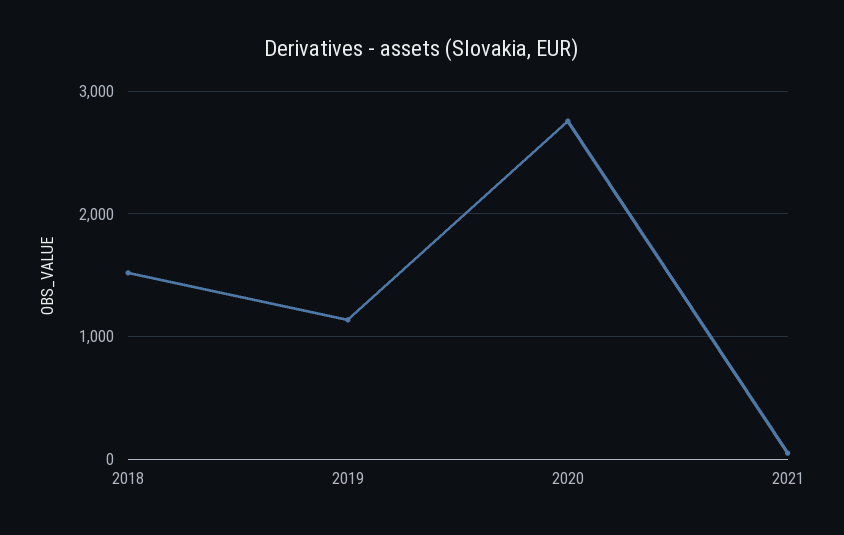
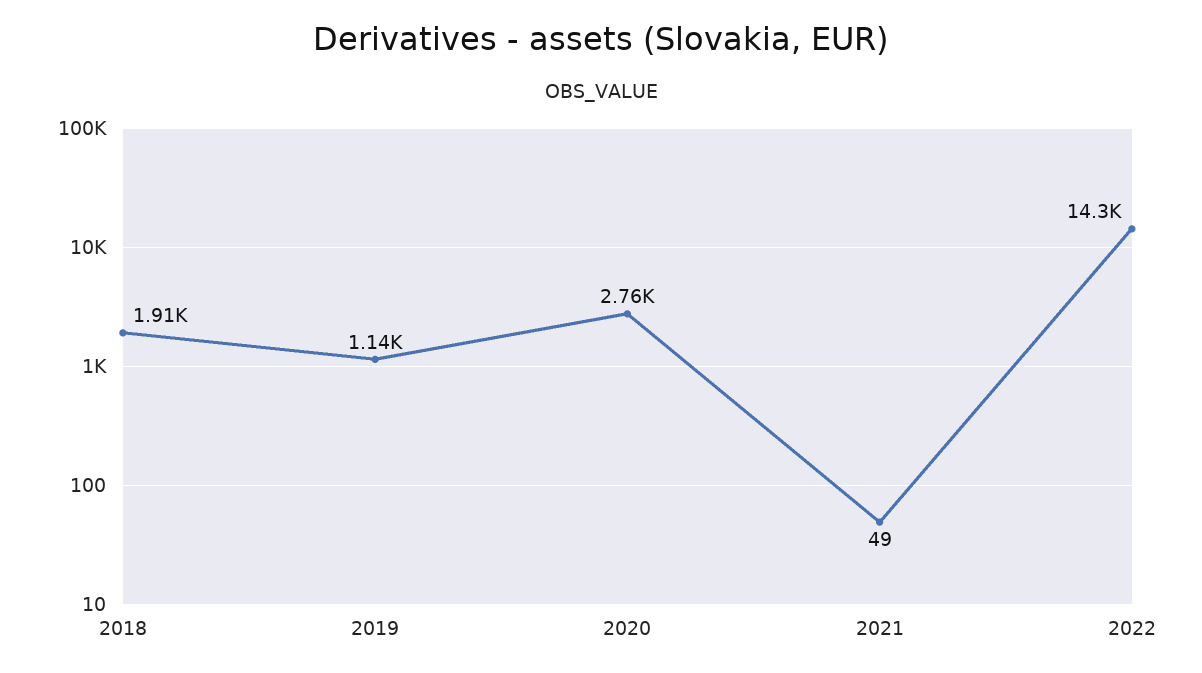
2018: 1500 -> 1910
2022: none -> 14300

